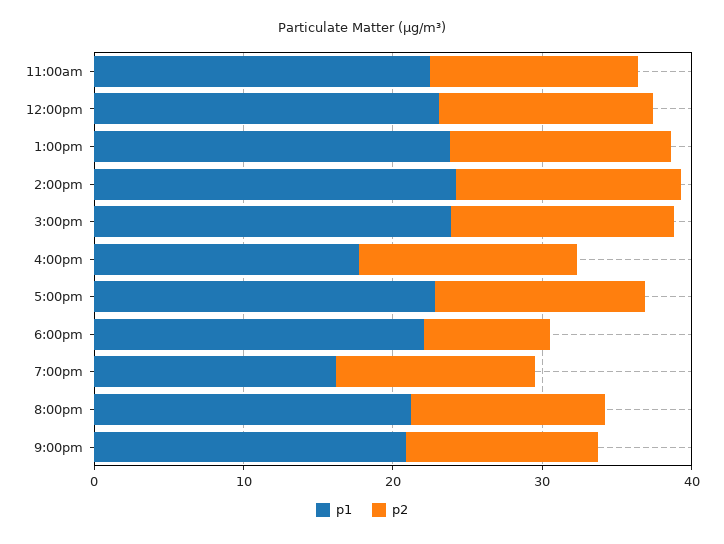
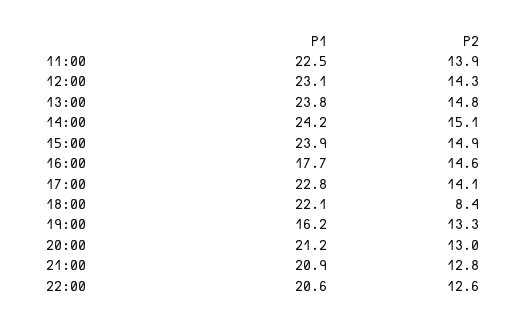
p1, 22:00: none -> 20.6
p2, 22:00: none -> 12.6

